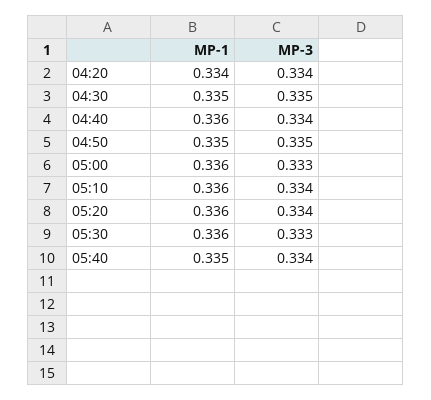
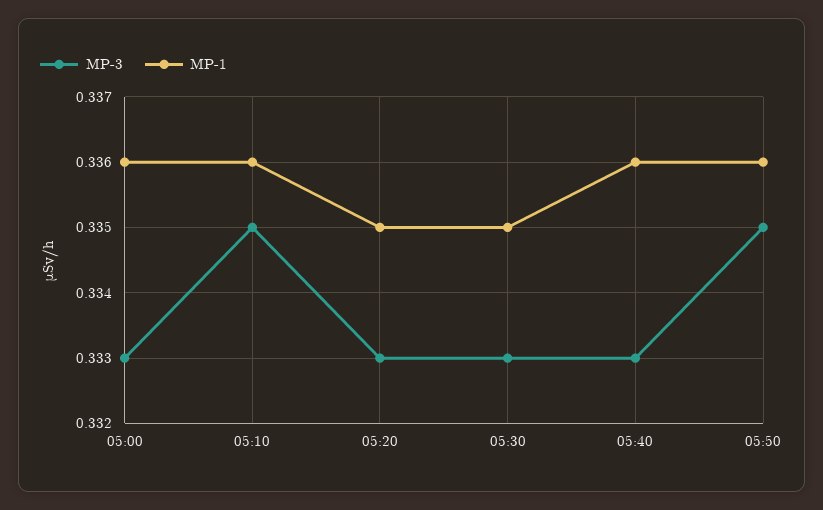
MP-1, 04:20: 0.334 -> none
MP-3, 04:20: 0.334 -> none
MP-1, 04:30: 0.335 -> none
MP-3, 04:30: 0.335 -> none
MP-1, 04:40: 0.336 -> none
MP-3, 04:40: 0.334 -> none
MP-1, 04:50: 0.335 -> none
MP-3, 04:50: 0.335 -> none
MP-3, 05:10: 0.334 -> 0.335
MP-1, 05:20: 0.336 -> 0.335
MP-3, 05:20: 0.334 -> 0.333
MP-1, 05:30: 0.336 -> 0.335
MP-1, 05:40: 0.335 -> 0.336
MP-3, 05:40: 0.334 -> 0.333
MP-3, 05:50: none -> 0.335
MP-1, 05:50: none -> 0.336

